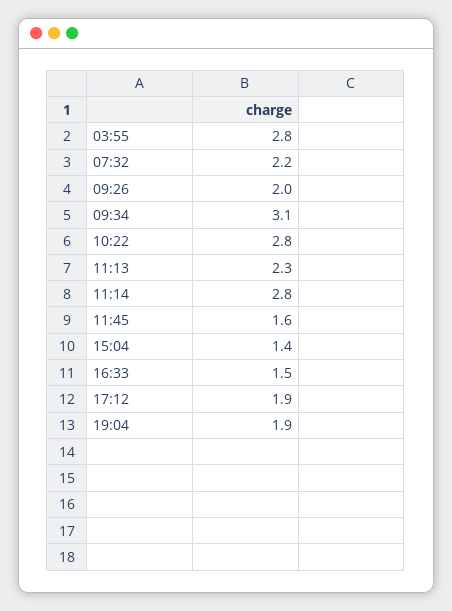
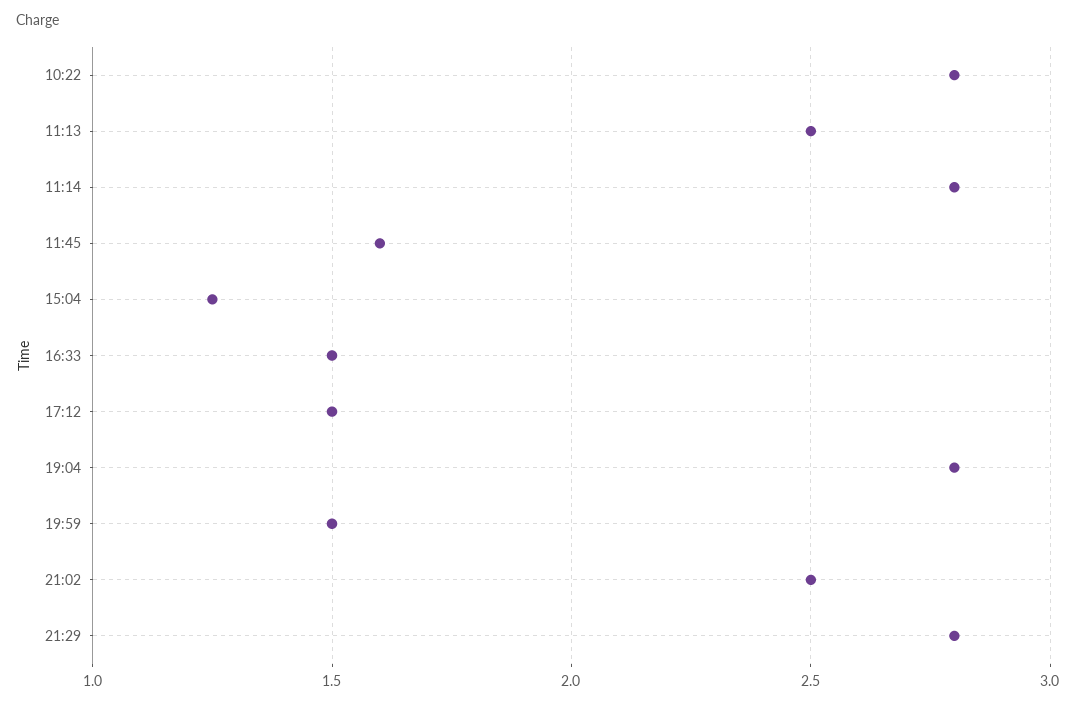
03:55: 2.8 -> none
07:32: 2.2 -> none
09:26: 2 -> none
09:34: 3.1 -> none
11:13: 2.3 -> 2.5
15:04: 1.4 -> 1.25
17:12: 1.9 -> 1.5
19:04: 1.9 -> 2.8
19:59: none -> 1.5
21:02: none -> 2.5
21:29: none -> 2.8

